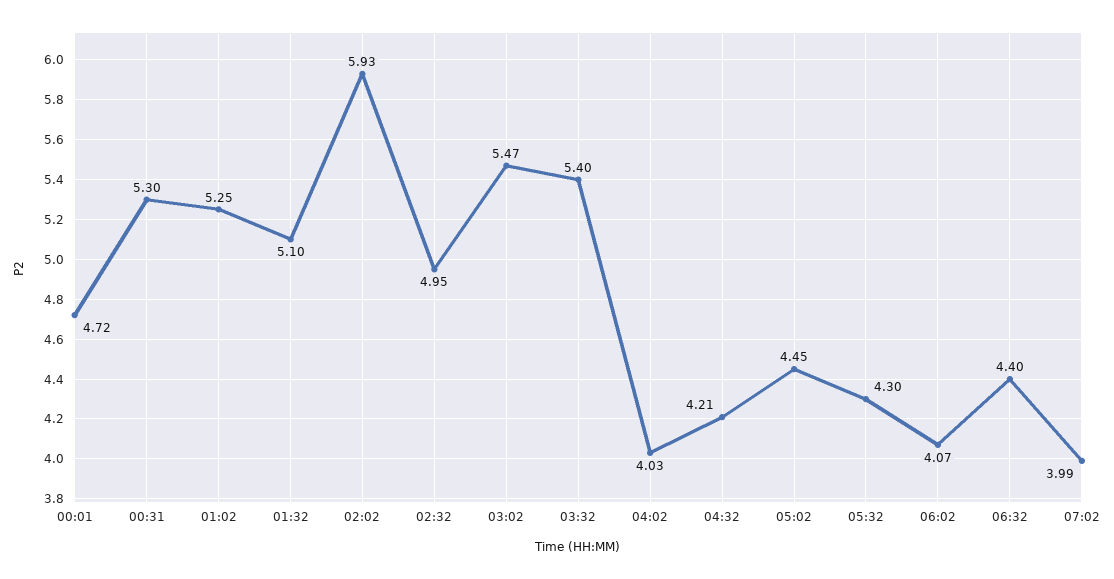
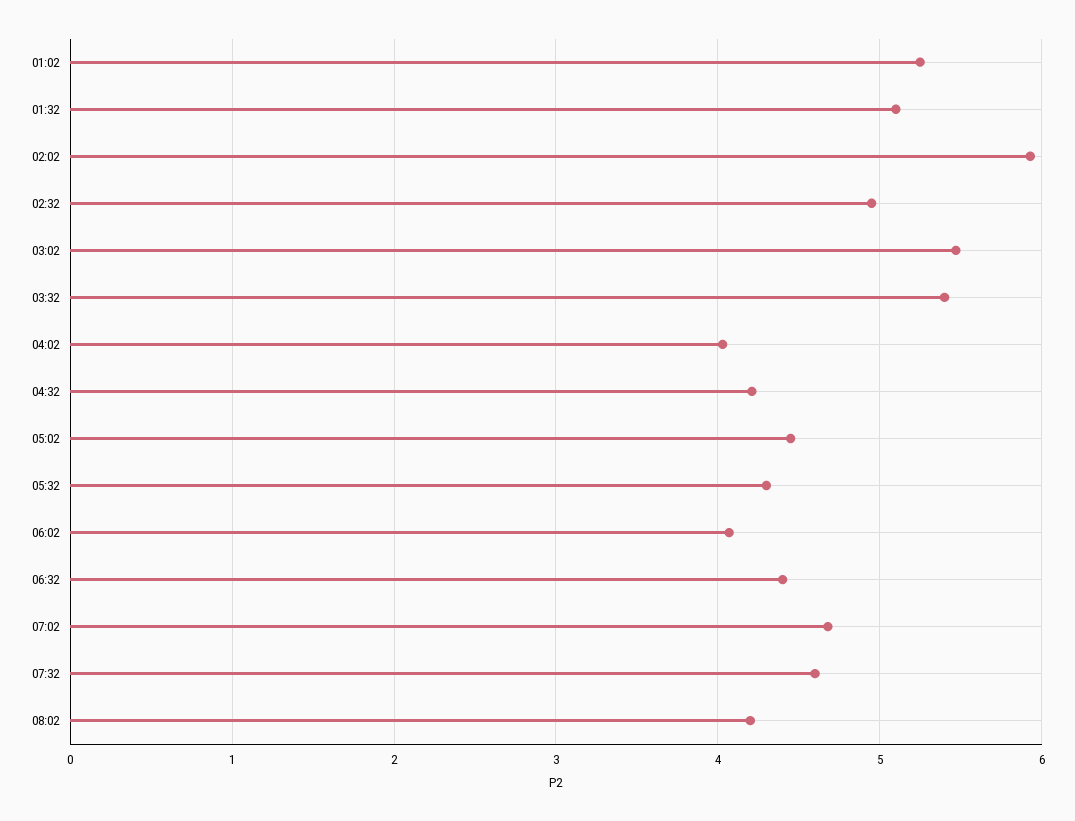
00:01: 4.72 -> none
00:31: 5.3 -> none
07:02: 3.99 -> 4.7
07:32: none -> 4.6
08:02: none -> 4.2

